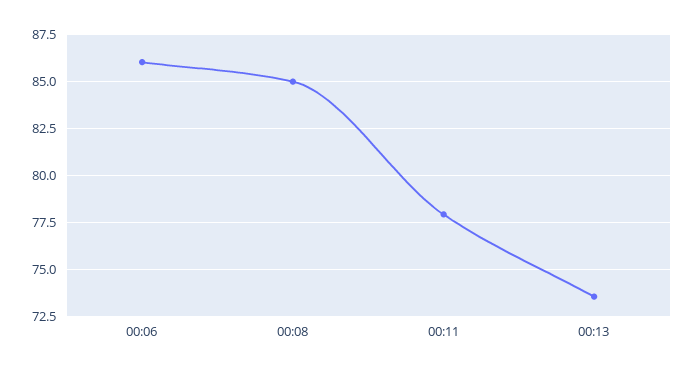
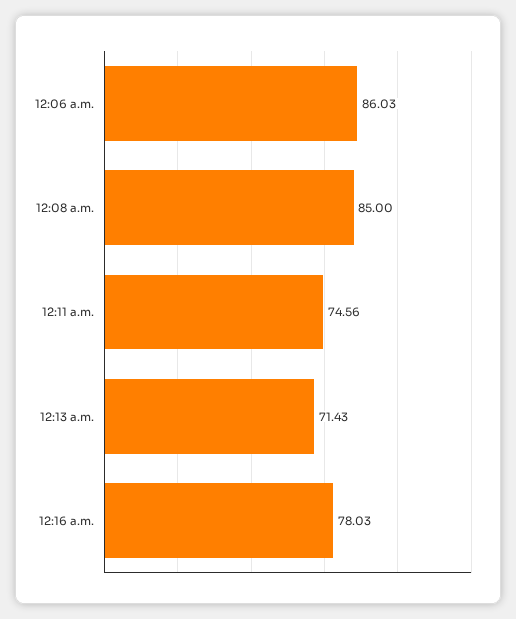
00:11: 78 -> 74.56
00:13: 73.5 -> 71.43
12:16 a.m.: none -> 78.03

